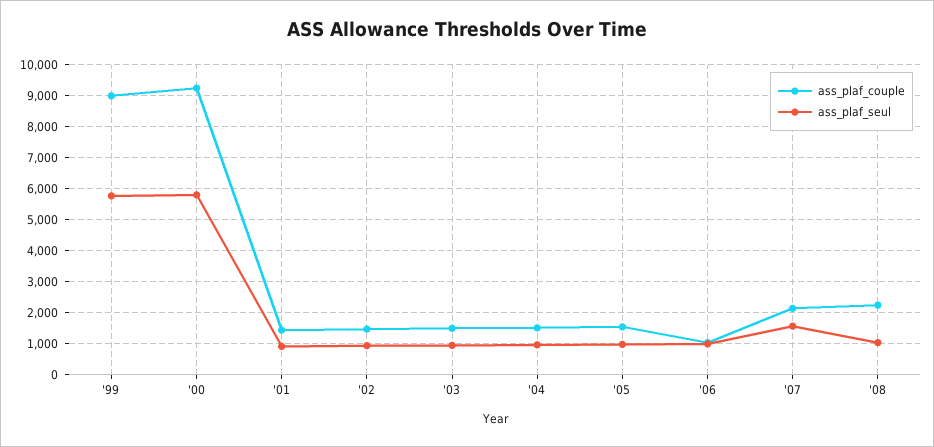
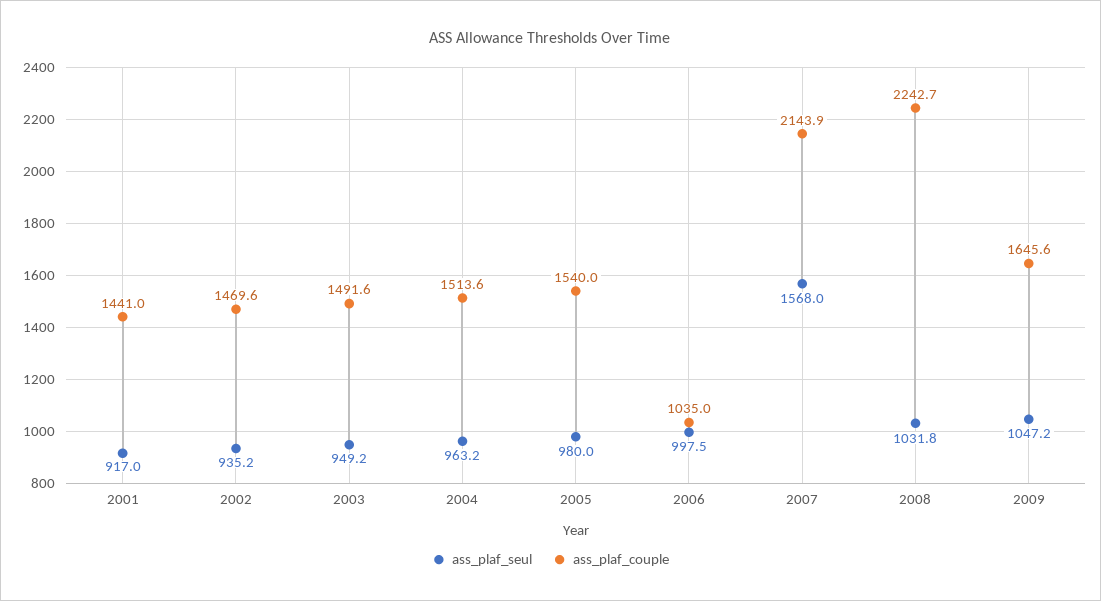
ass_plaf_couple, '99: 9000 -> none
ass_plaf_seul, '99: 5800 -> none
ass_plaf_couple, '00: 9200 -> none
ass_plaf_seul, '00: 5800 -> none
ass_plaf_seul, 2009: none -> 1047.2
ass_plaf_couple, 2009: none -> 1645.6

